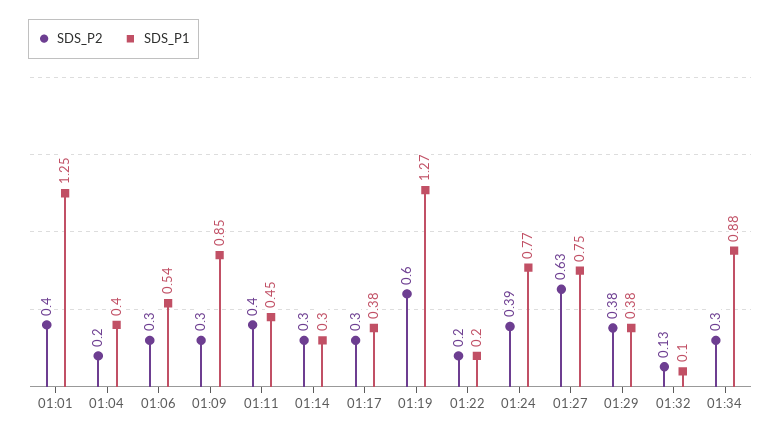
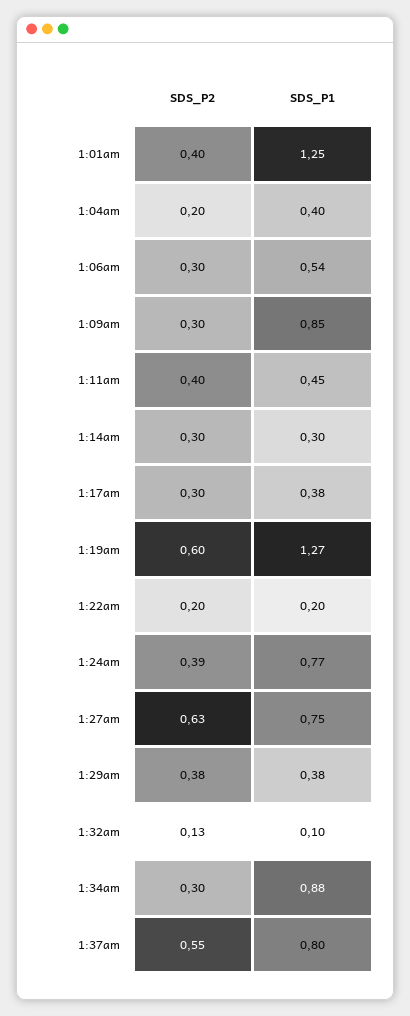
SDS_P2, 1:37am: none -> 0.55
SDS_P1, 1:37am: none -> 0.8

